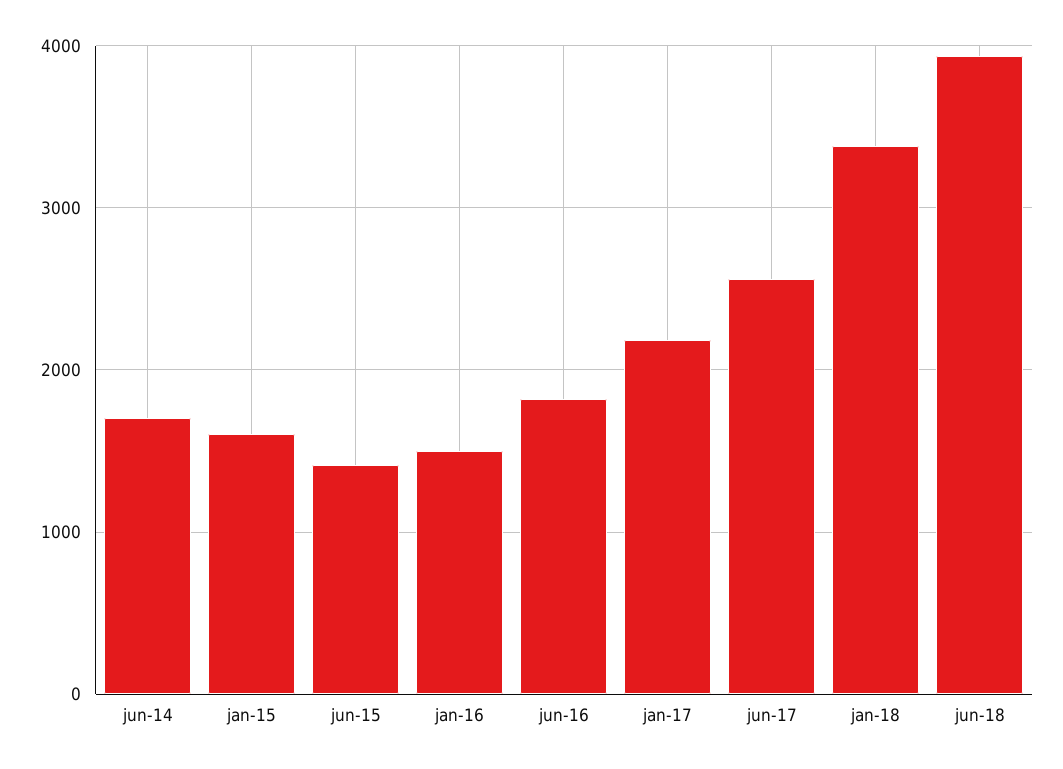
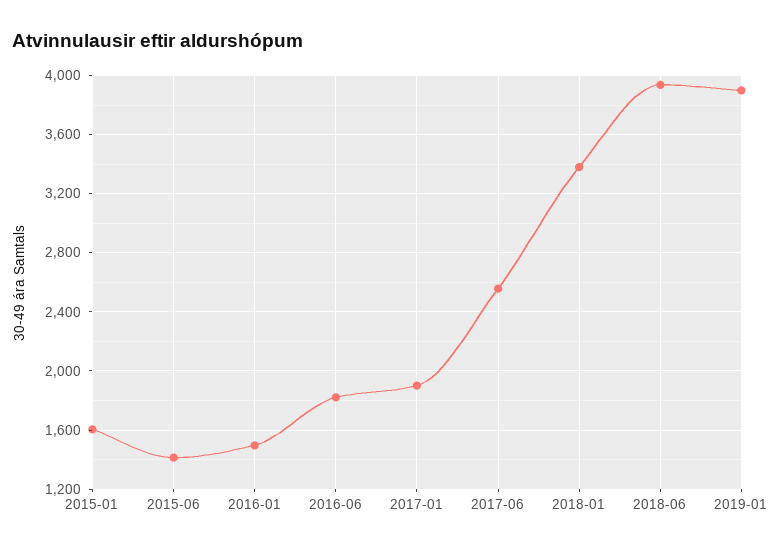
jun-14: 1700 -> none
jan-17: 2200 -> 1900
2019-01: none -> 3900

